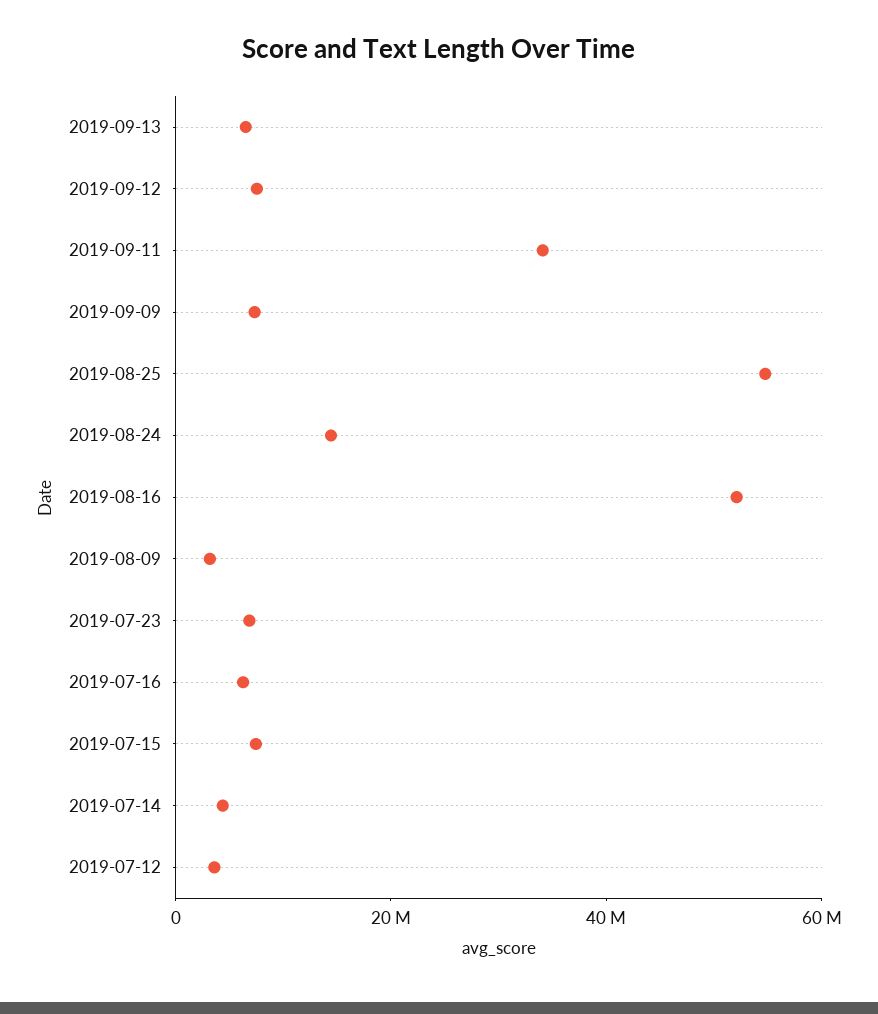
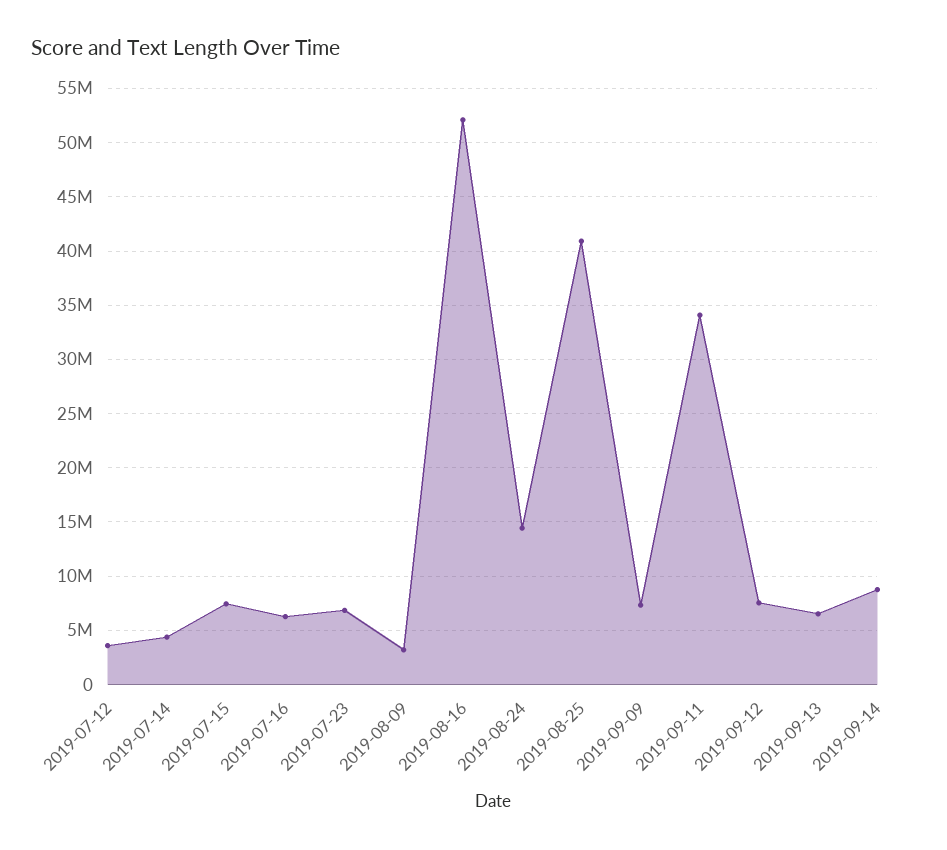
2019-08-25: 55000000 -> 41000000
2019-09-14: none -> 9000000

